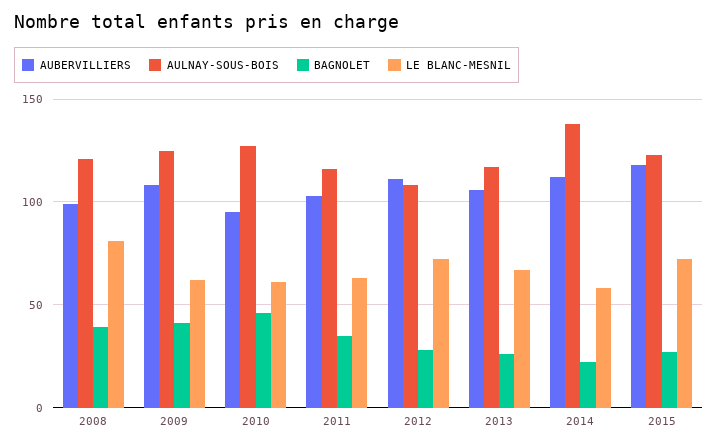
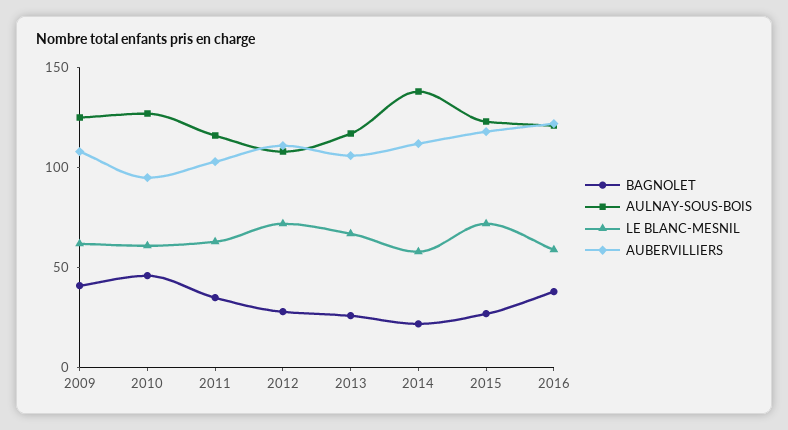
AUBERVILLIERS, 2008: 100 -> none
AULNAY-SOUS-BOIS, 2008: 120 -> none
BAGNOLET, 2008: 40 -> none
LE BLANC-MESNIL, 2008: 80 -> none
BAGNOLET, 2016: none -> 40
AULNAY-SOUS-BOIS, 2016: none -> 120
LE BLANC-MESNIL, 2016: none -> 60
AUBERVILLIERS, 2016: none -> 120

